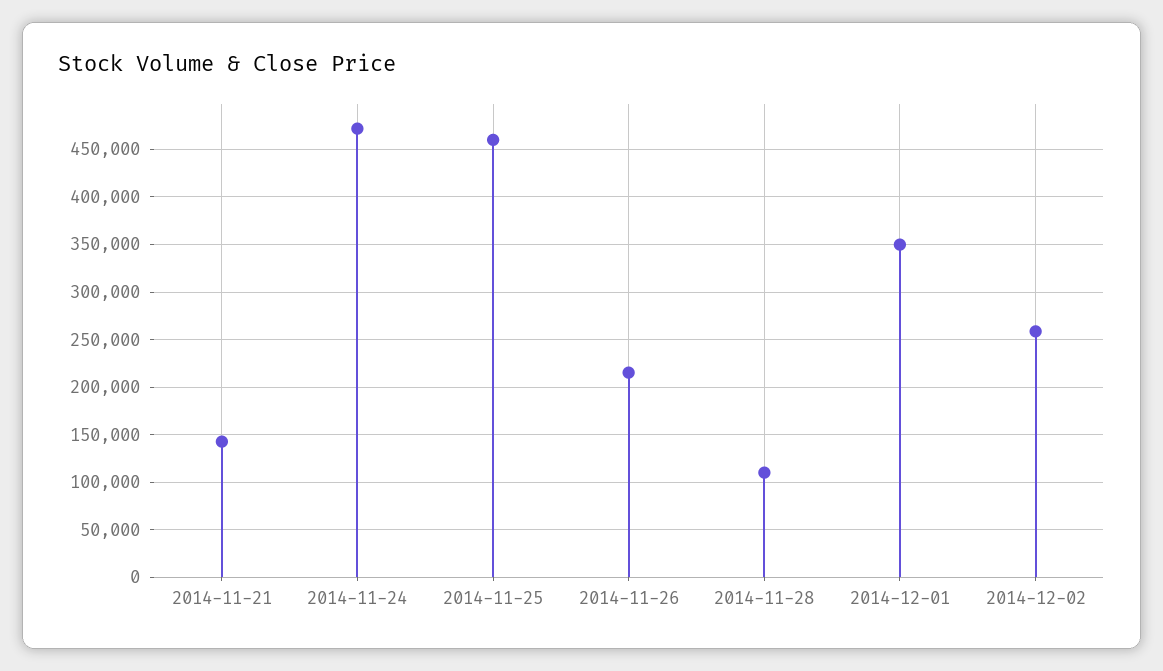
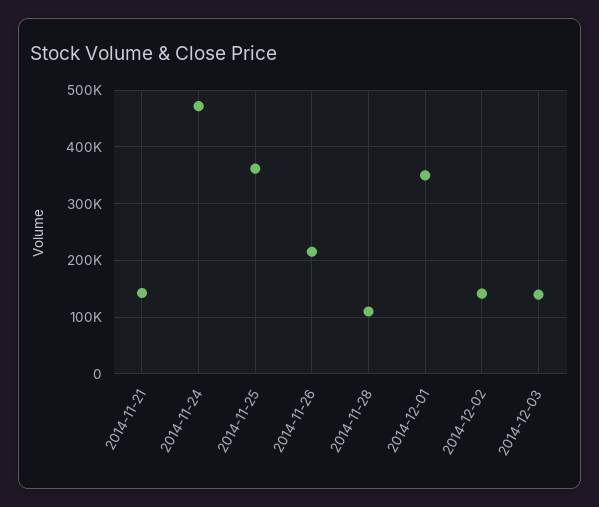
2014-11-25: 460000 -> 360000
2014-12-02: 260000 -> 140000
2014-12-03: none -> 140000

